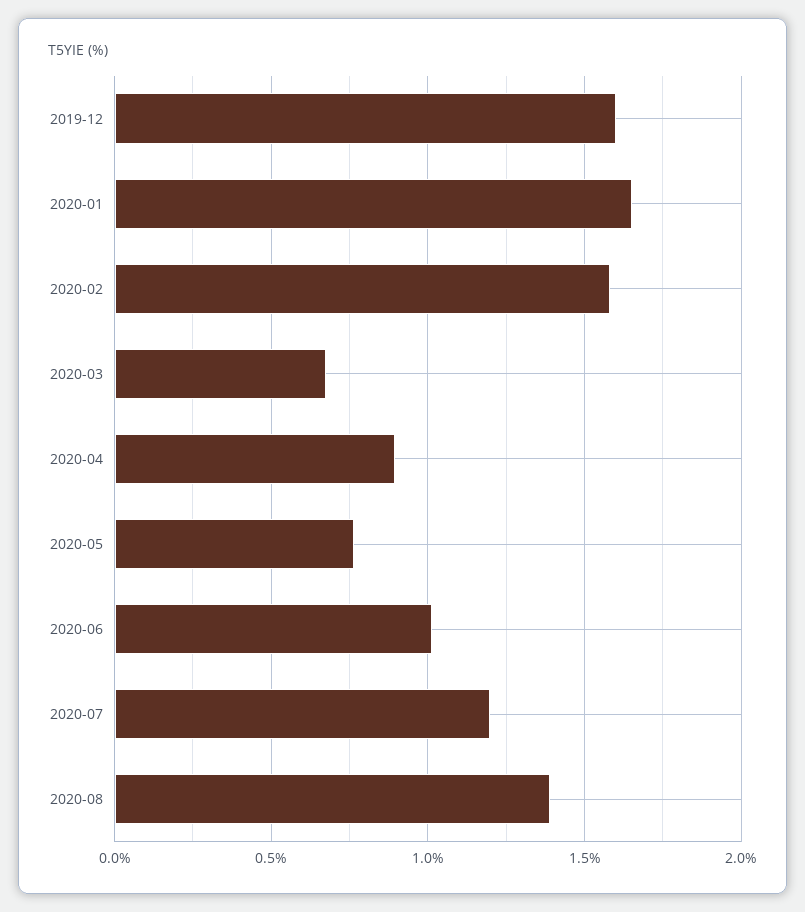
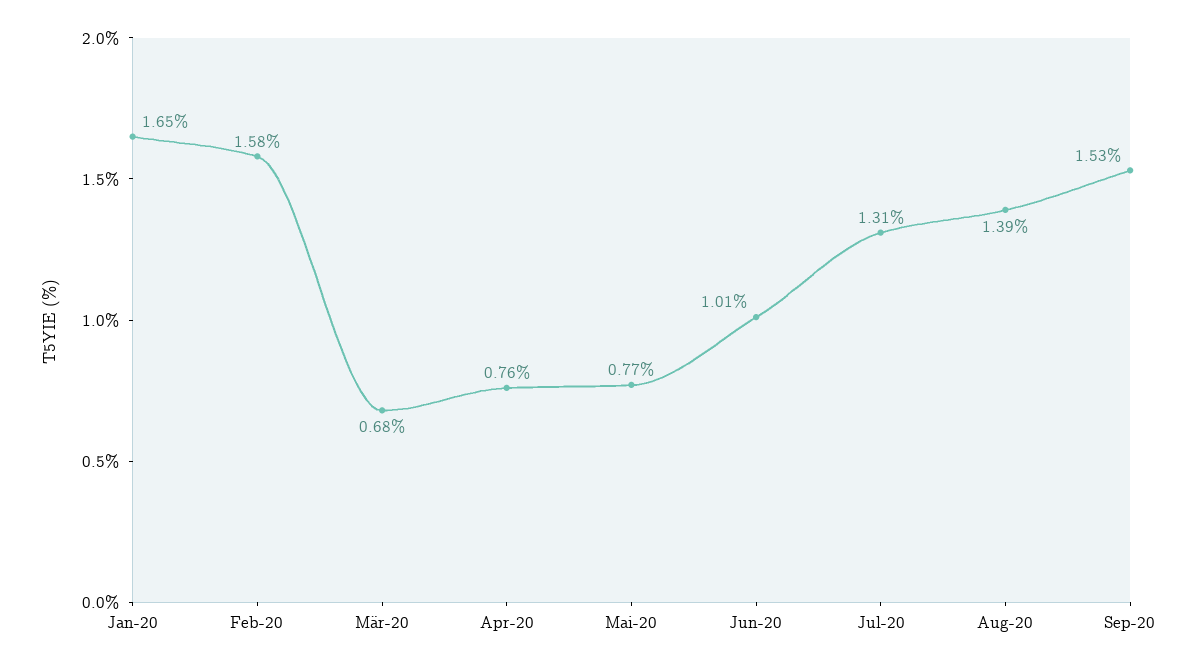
2019-12: 1.6 -> none
2020-04: 0.9 -> 0.76
2020-07: 1.2 -> 1.31
Sep-20: none -> 1.53

